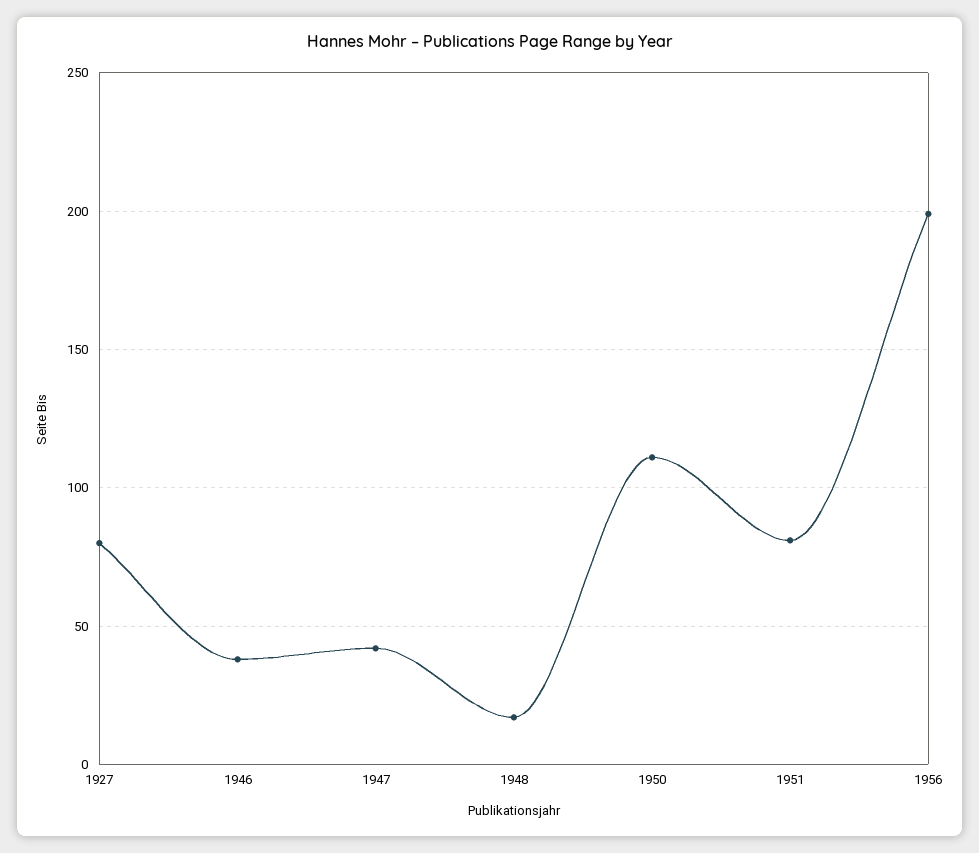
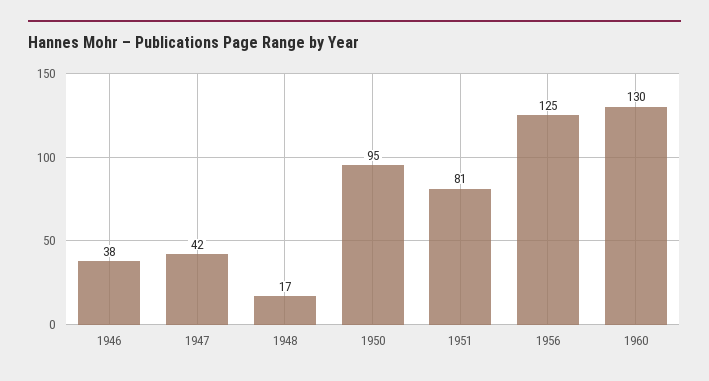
1927: 80 -> none
1950: 110 -> 95
1956: 200 -> 125
1960: none -> 130

